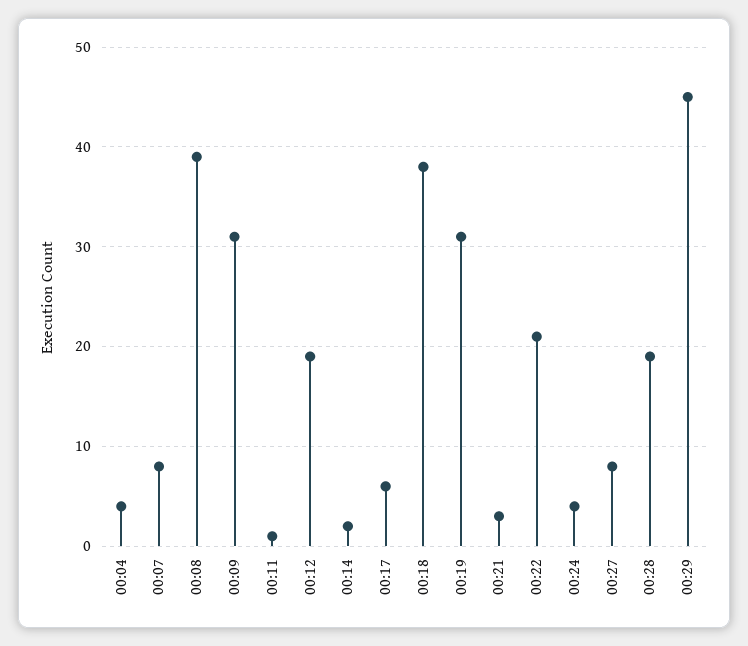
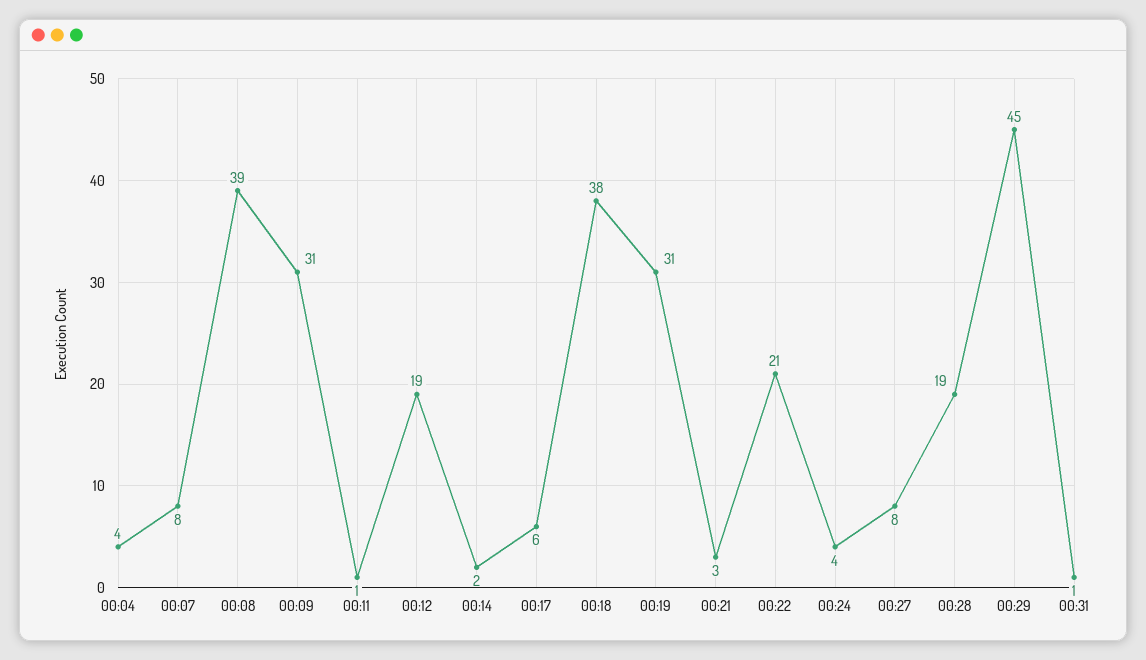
00:31: none -> 1

